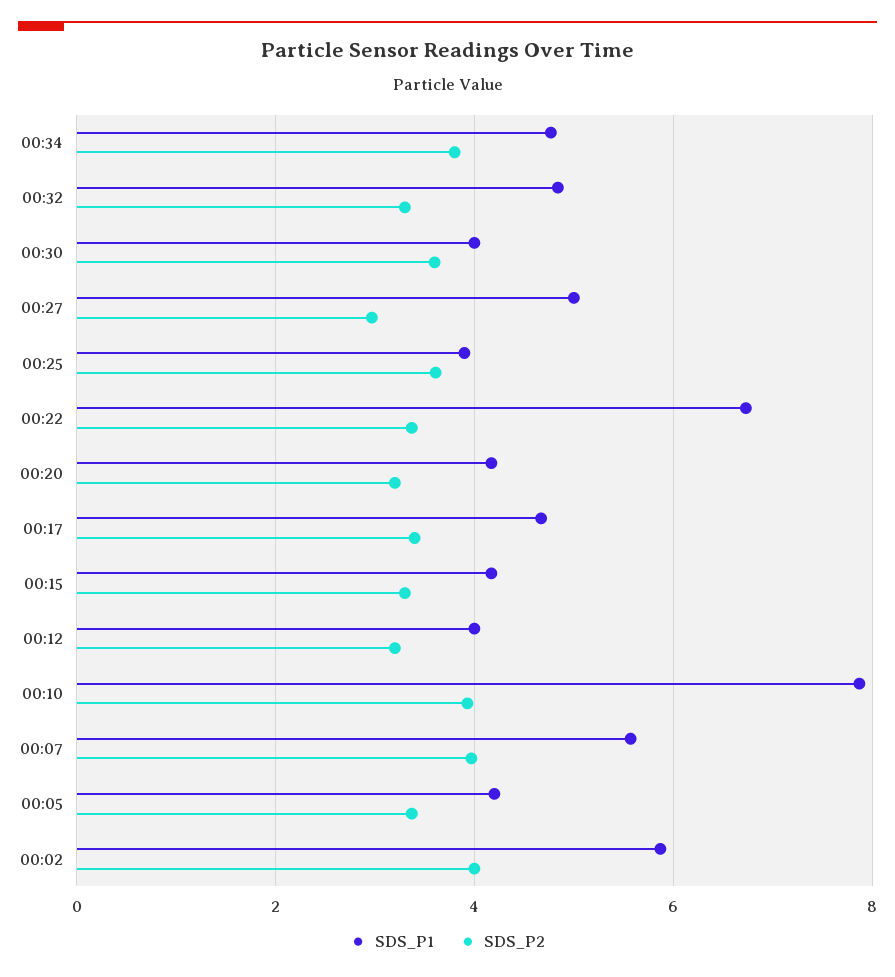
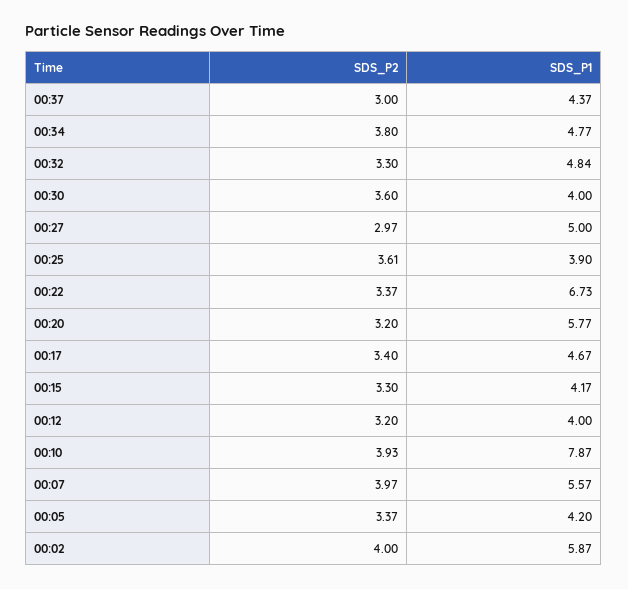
SDS_P1, 00:20: 4.2 -> 5.77
SDS_P2, 00:37: none -> 3
SDS_P1, 00:37: none -> 4.37

